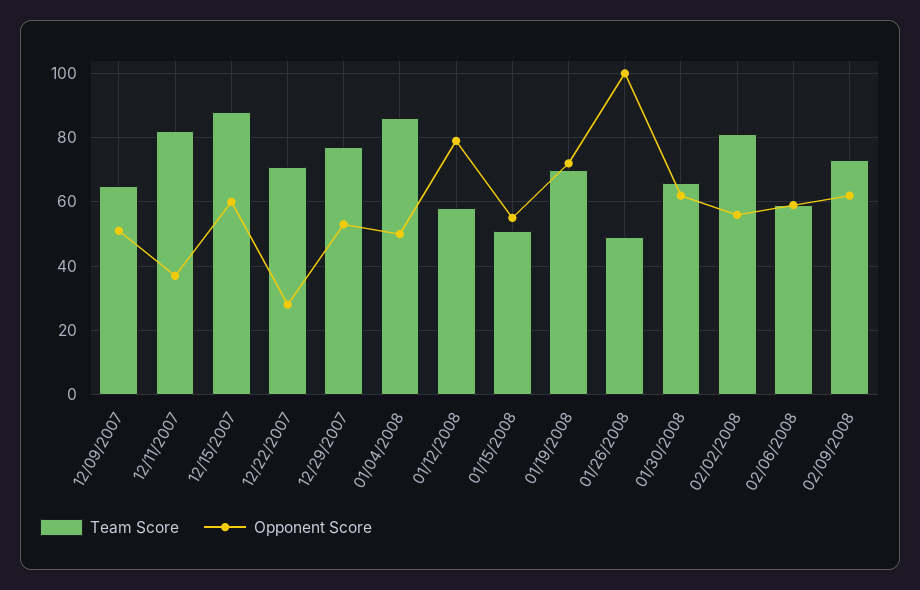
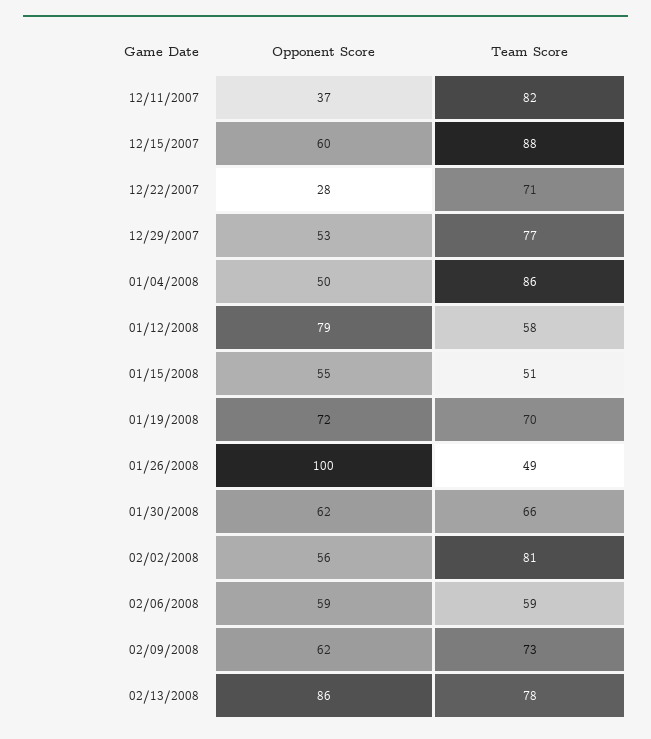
Team Score, 12/09/2007: 65 -> none
Opponent Score, 12/09/2007: 50 -> none
Opponent Score, 02/13/2008: none -> 86
Team Score, 02/13/2008: none -> 78

